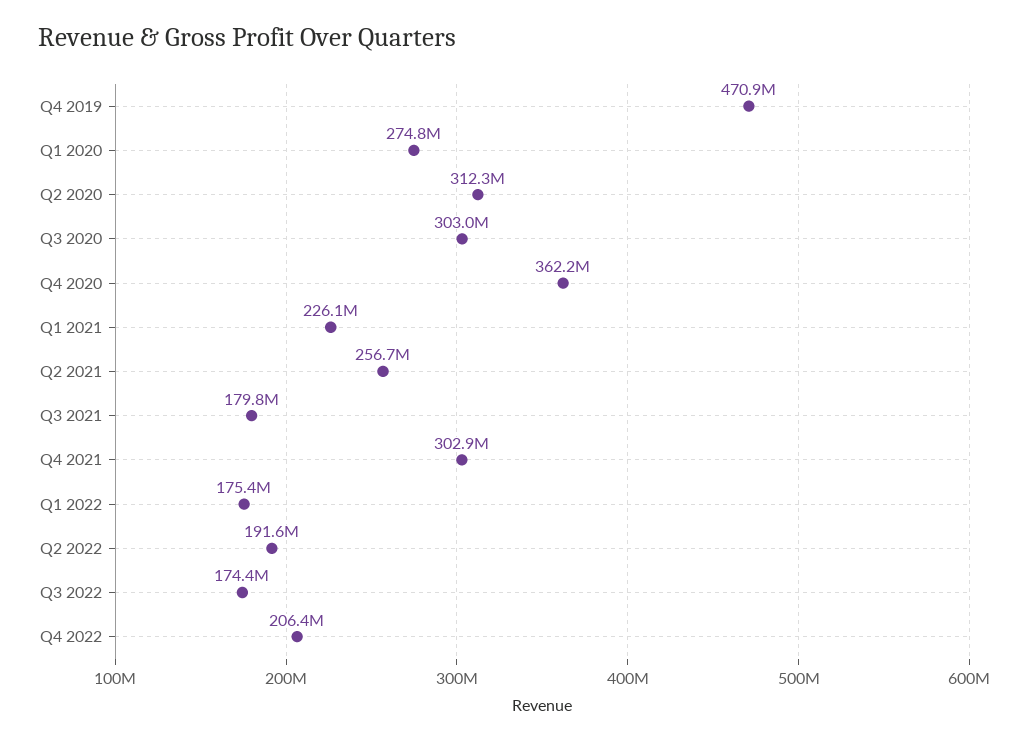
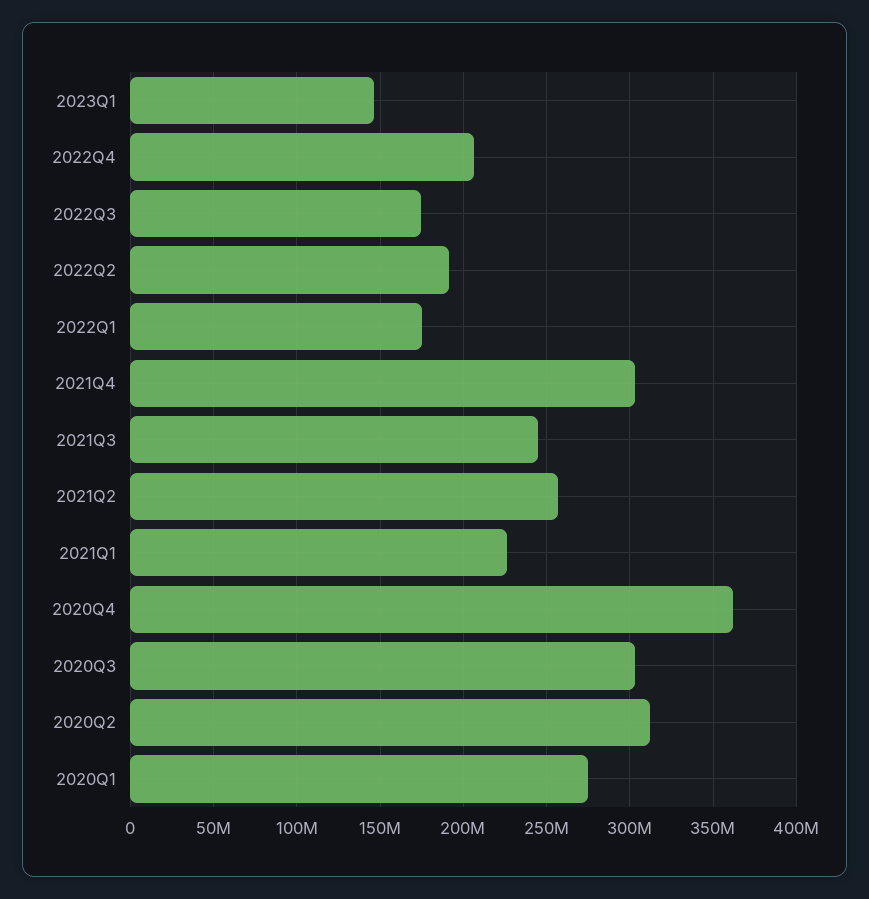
Q4 2019: 470900000 -> none
Q3 2021: 179800000 -> 245000000
2023Q1: none -> 145000000

